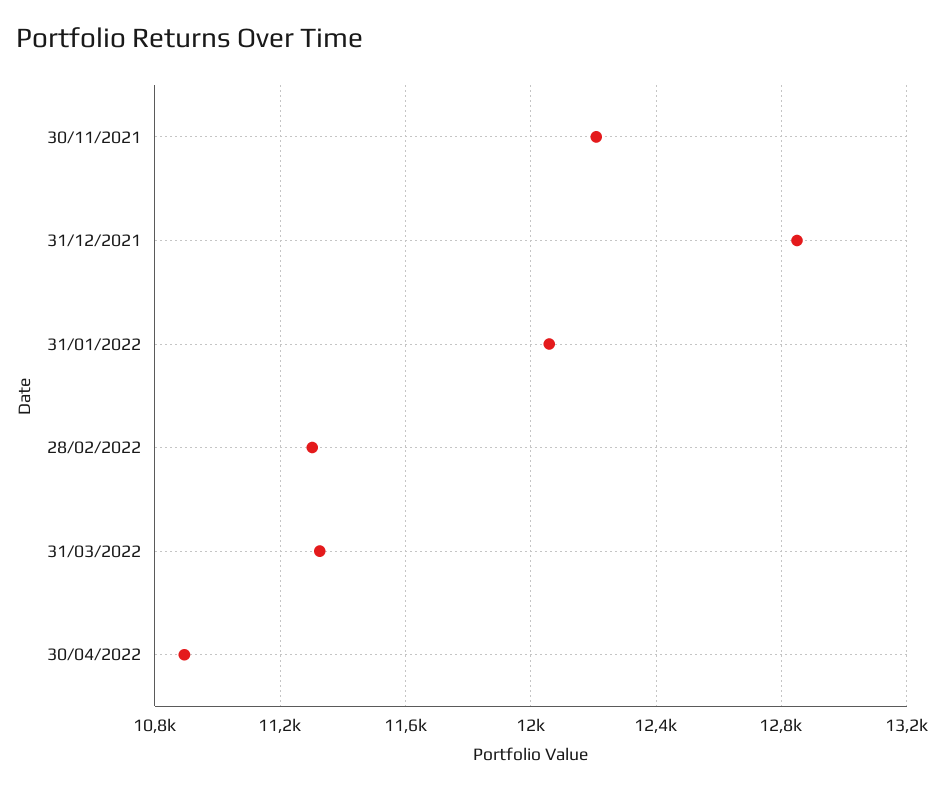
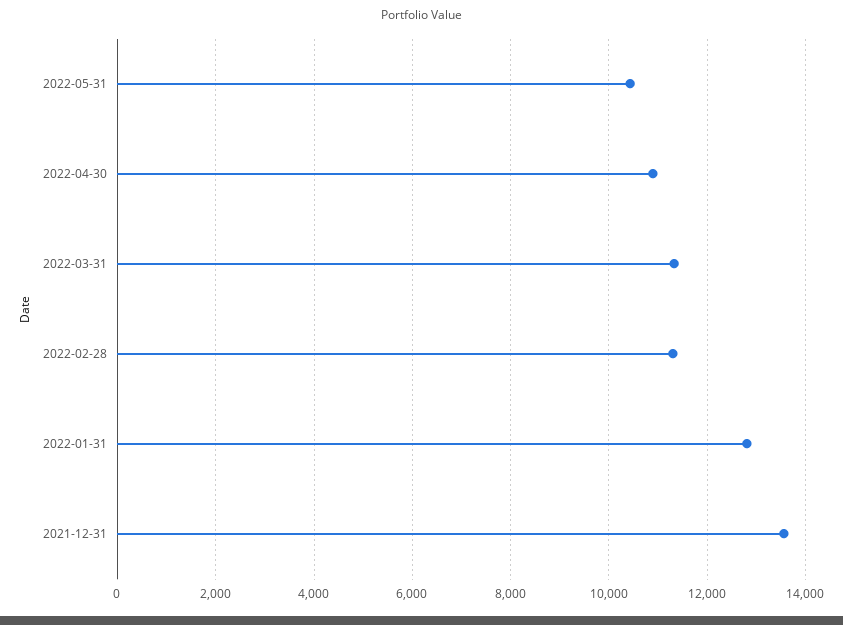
30/11/2021: 12200 -> none
31/12/2021: 12850 -> 13600
31/01/2022: 12050 -> 12800
2022-05-31: none -> 10400

